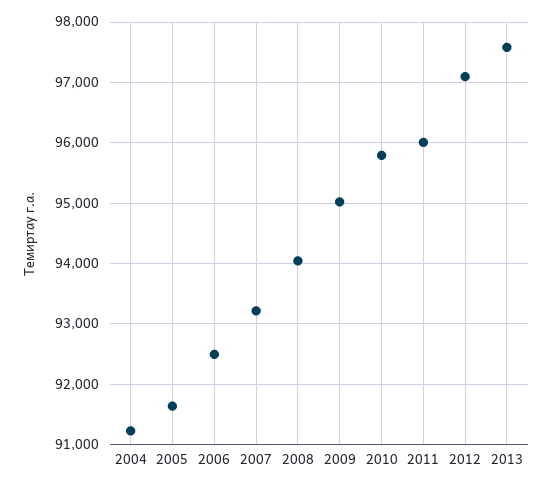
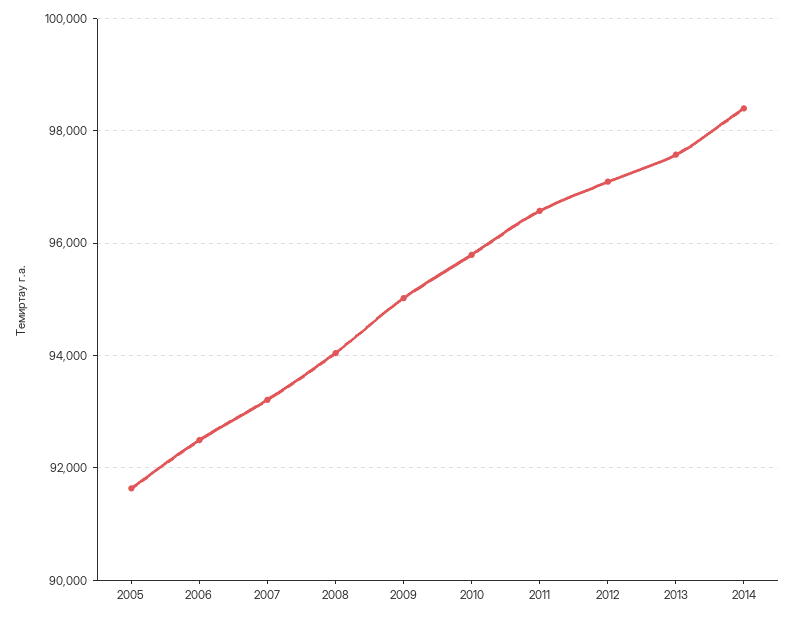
2004: 91200 -> none
2011: 96000 -> 96600
2014: none -> 98400

